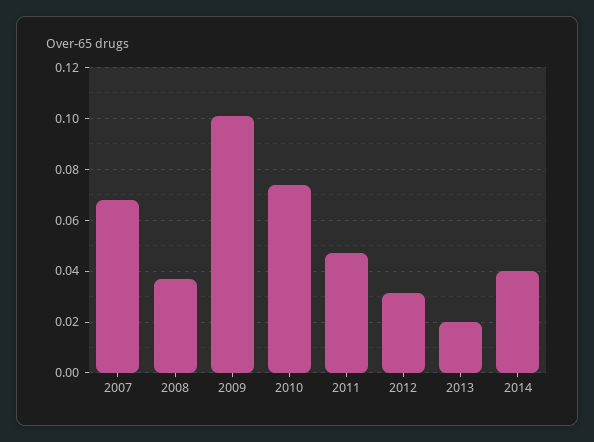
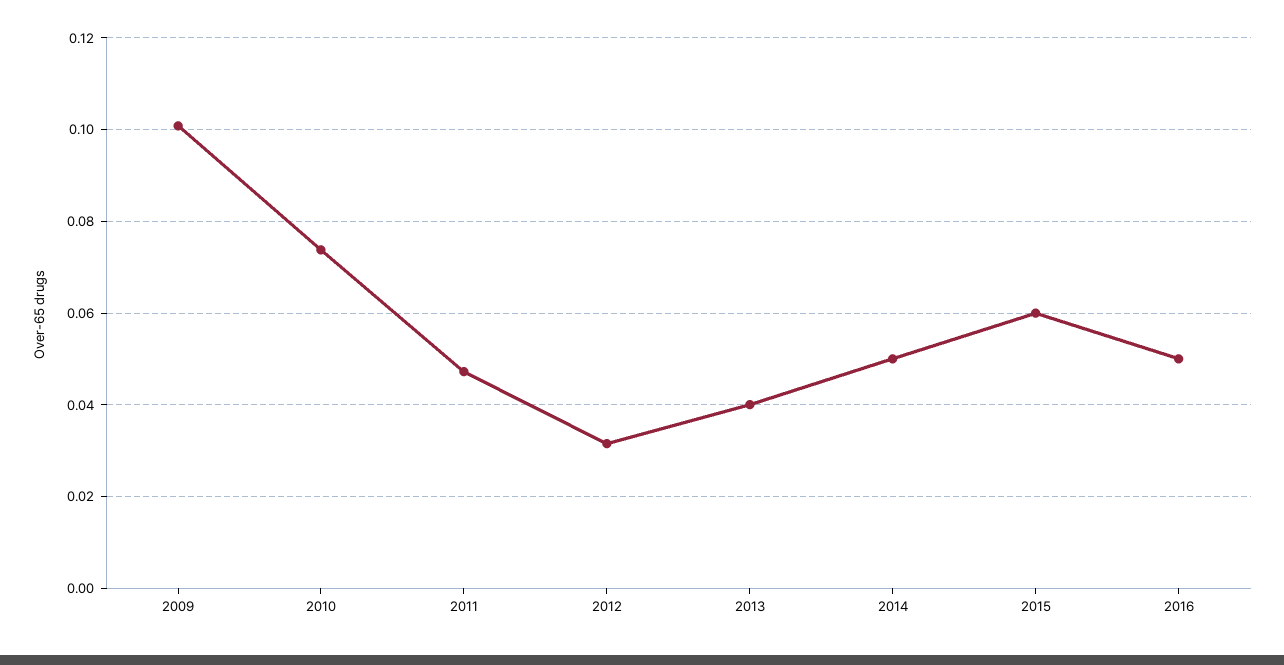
2007: 0.0675 -> none
2008: 0.0375 -> none
2013: 0.02 -> 0.04
2014: 0.04 -> 0.05
2015: none -> 0.06
2016: none -> 0.05

